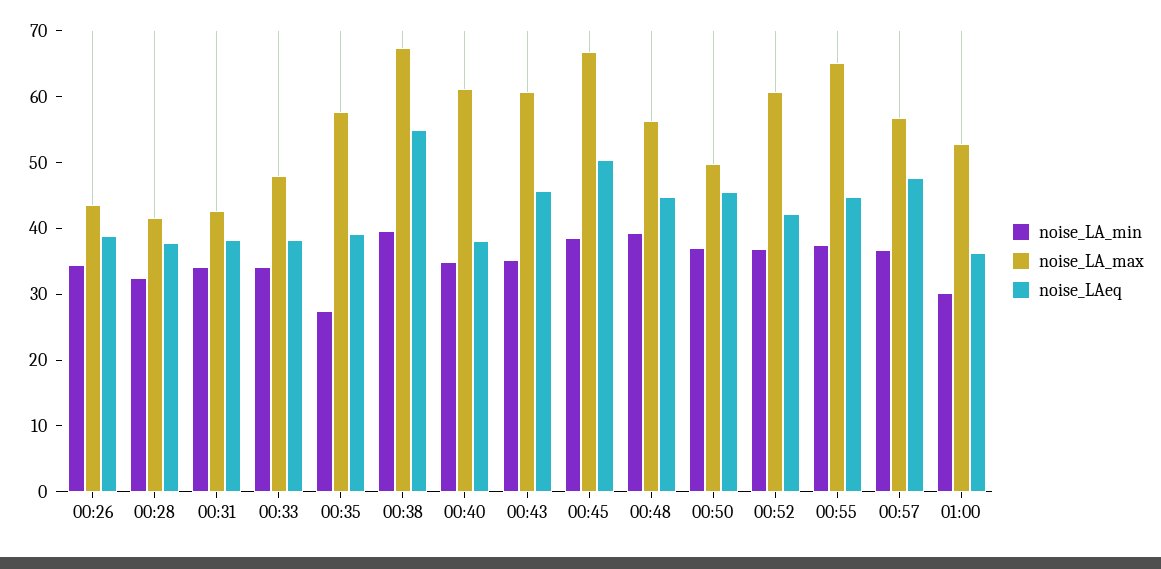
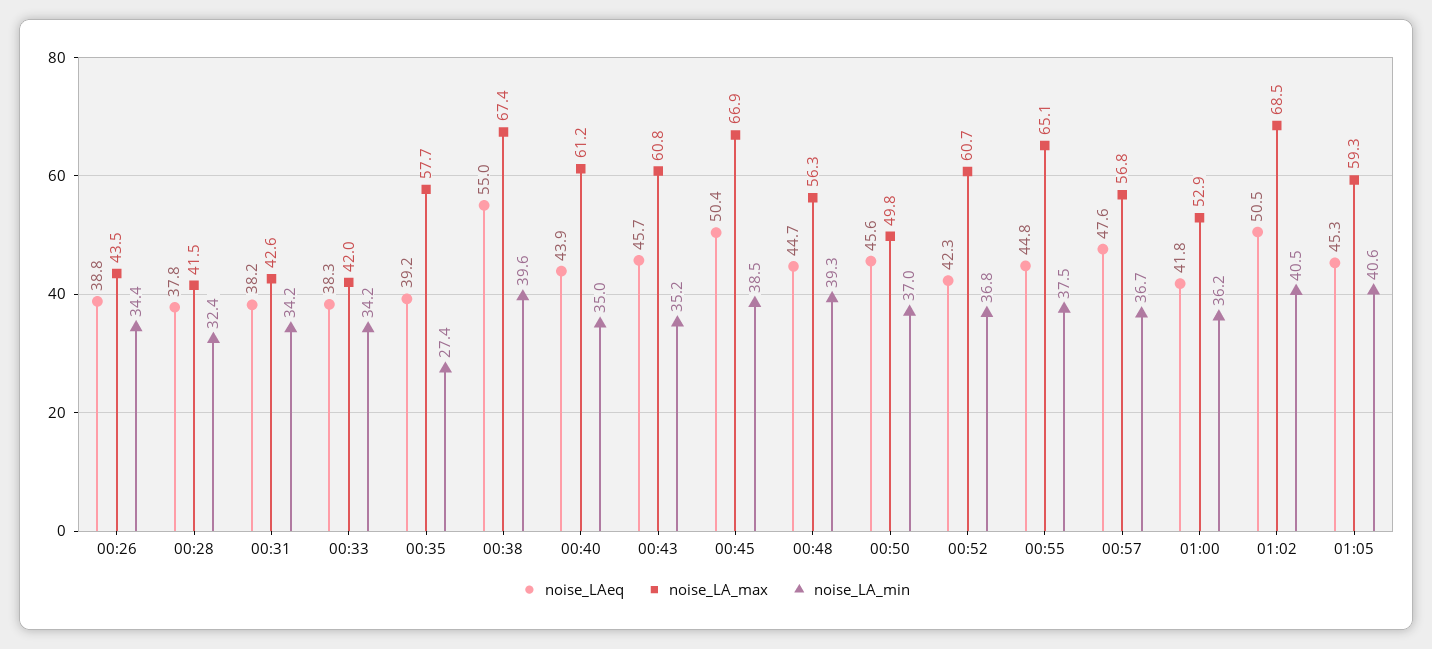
noise_LA_max, 00:33: 48 -> 42
noise_LAeq, 00:40: 38 -> 43.9
noise_LA_min, 01:00: 30 -> 36.2
noise_LAeq, 01:00: 36 -> 41.8
noise_LAeq, 01:02: none -> 50.5
noise_LA_max, 01:02: none -> 68.5
noise_LA_min, 01:02: none -> 40.5
noise_LAeq, 01:05: none -> 45.3
noise_LA_max, 01:05: none -> 59.3
noise_LA_min, 01:05: none -> 40.6

